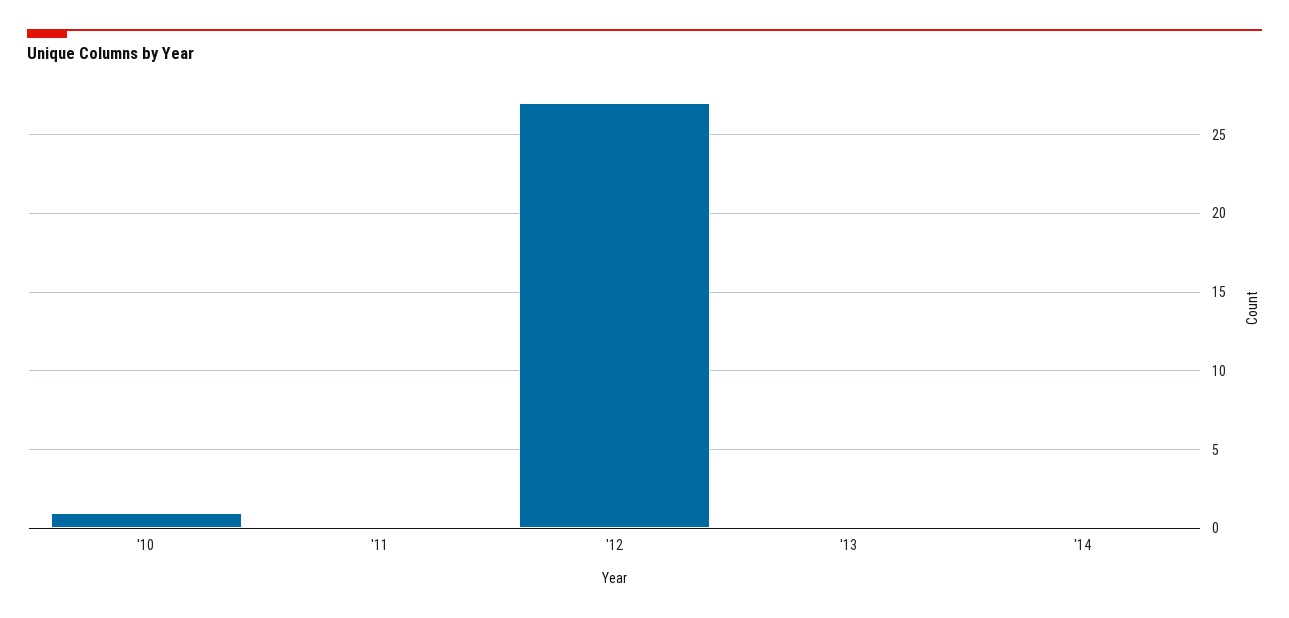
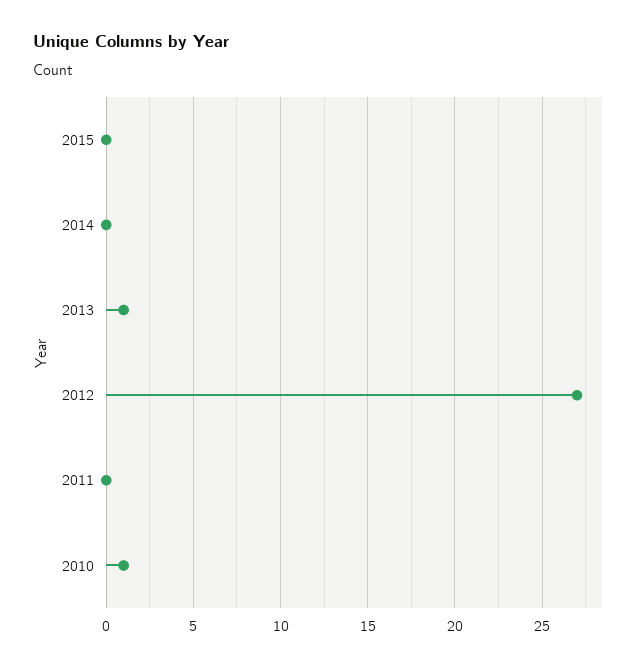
'13: 0 -> 1
2015: none -> 0

